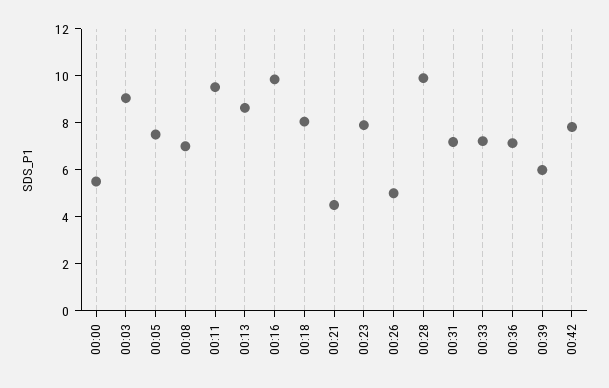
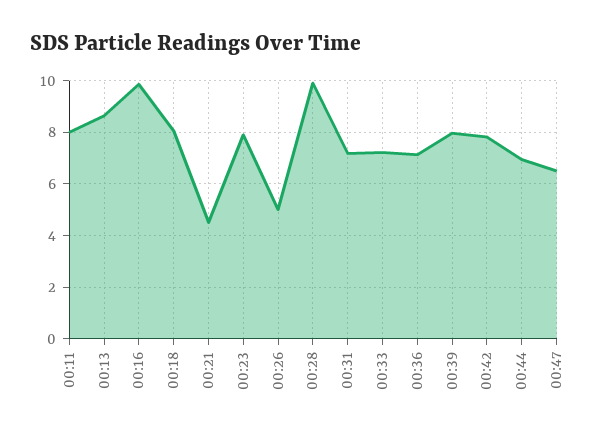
00:00: 5.5 -> none
00:03: 9 -> none
00:05: 7.5 -> none
00:08: 7 -> none
00:11: 9.5 -> 8
00:39: 6 -> 8
00:44: none -> 7
00:47: none -> 6.5

